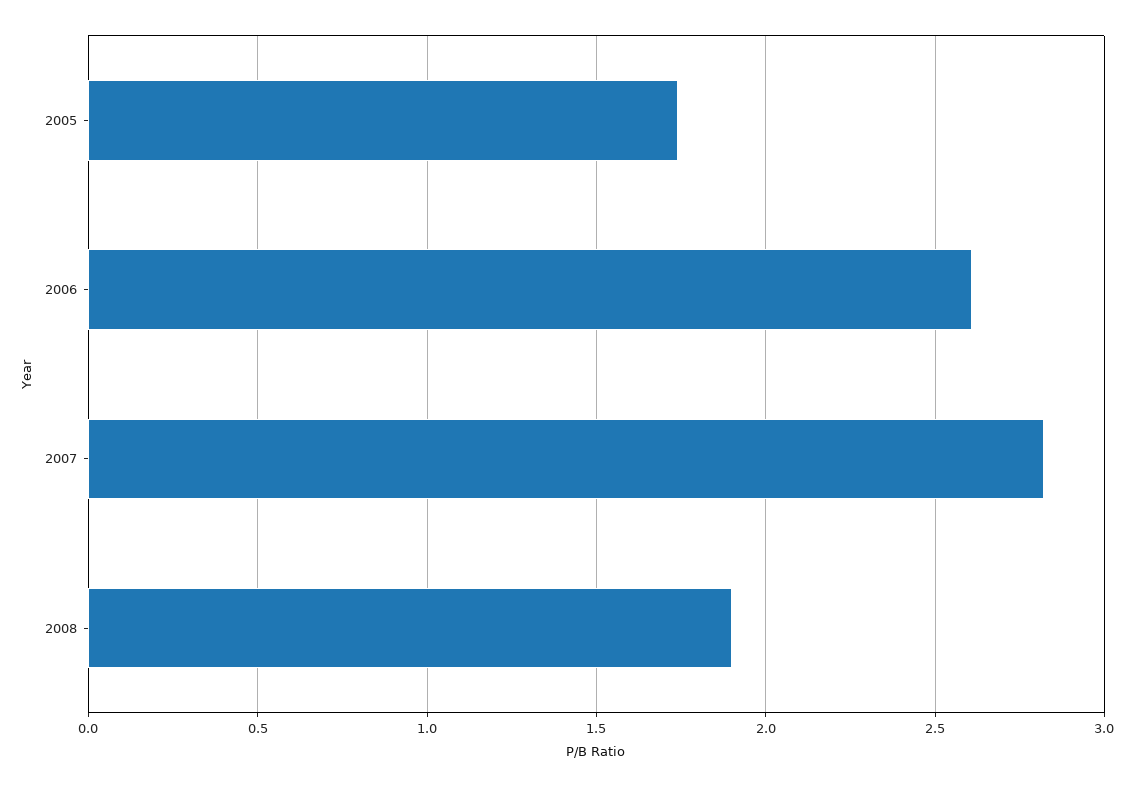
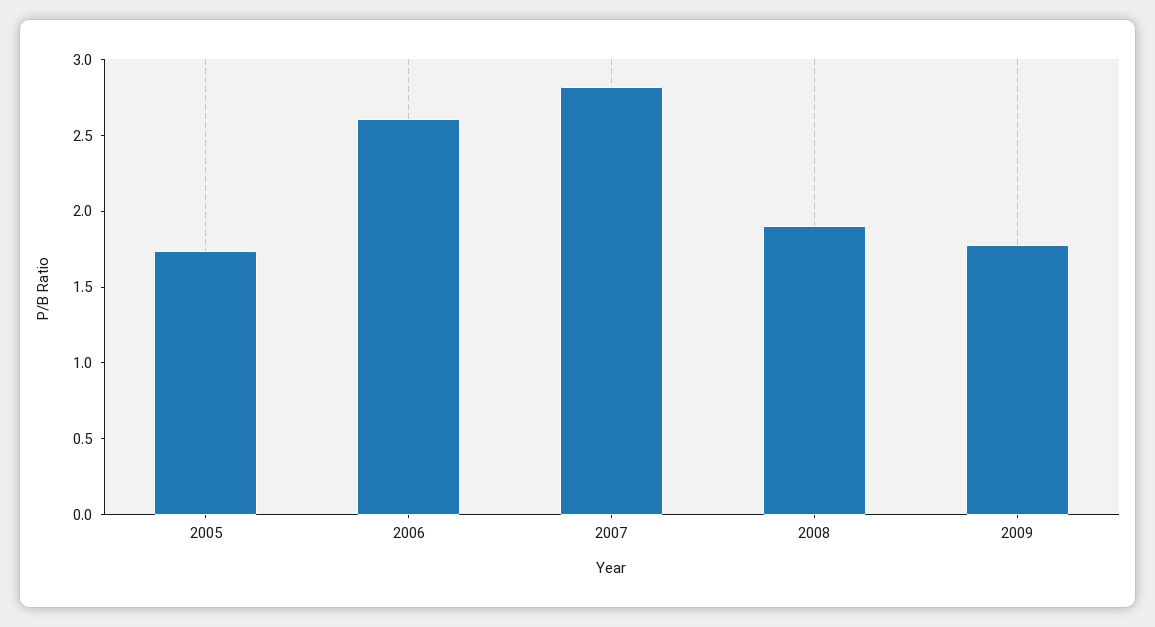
2009: none -> 1.8

